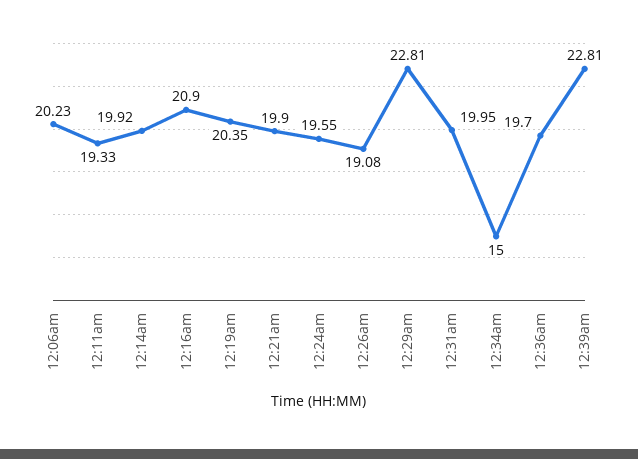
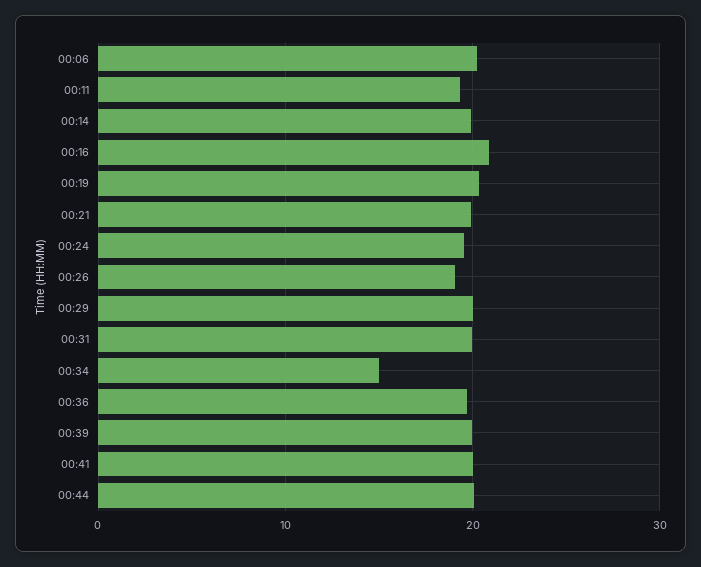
12:29am: 22.81 -> 20
12:39am: 22.81 -> 20
00:41: none -> 20
00:44: none -> 20

